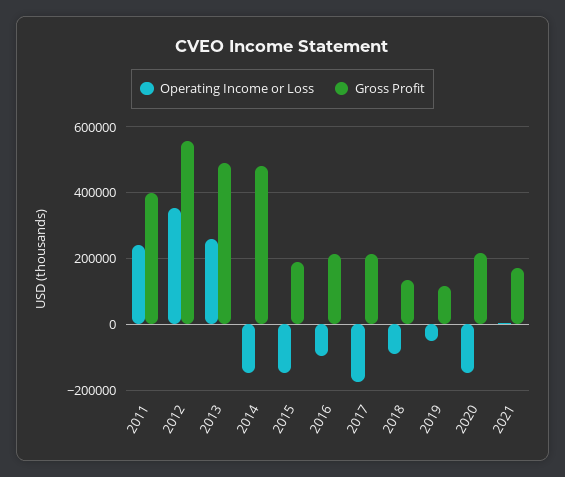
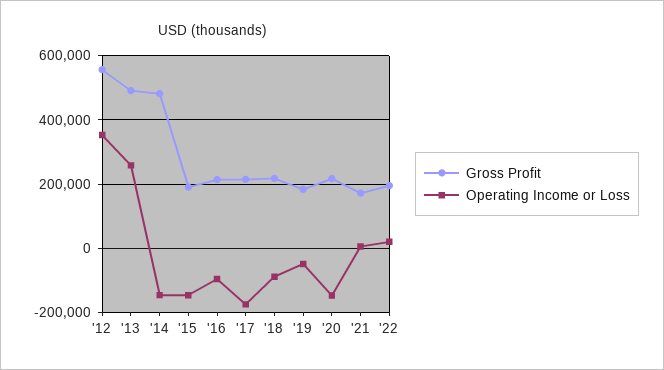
Operating Income or Loss, 2011: 240000 -> none
Gross Profit, 2011: 400000 -> none
Gross Profit, 2018: 140000 -> 220000
Gross Profit, 2019: 120000 -> 180000
Gross Profit, '22: none -> 200000
Operating Income or Loss, '22: none -> 20000

